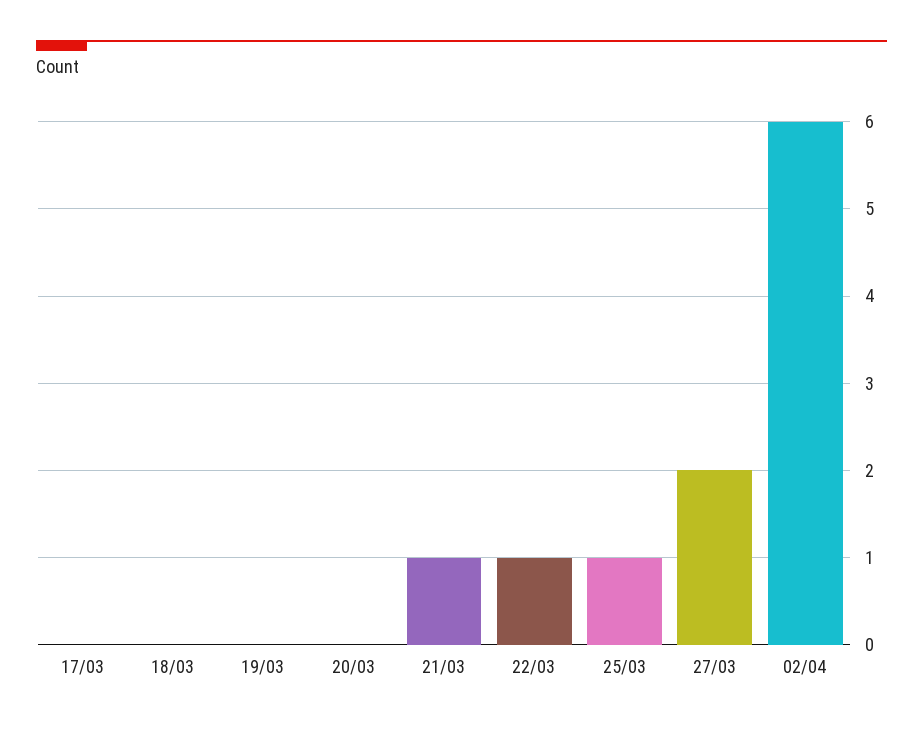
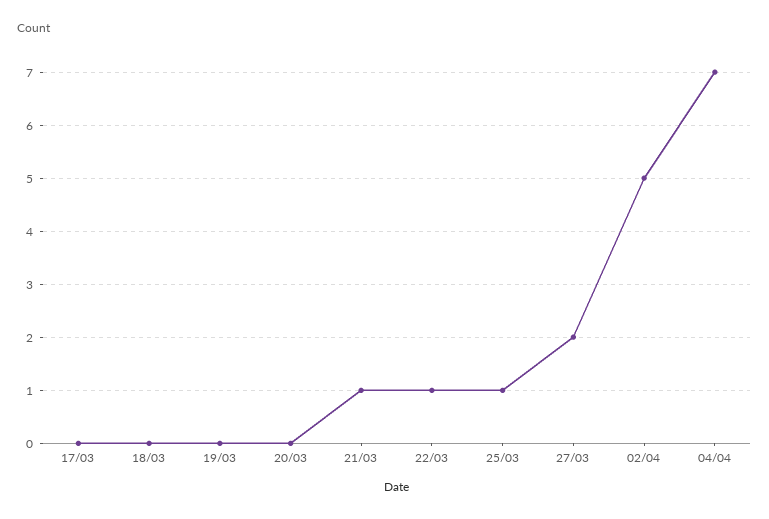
02/04: 6 -> 5
04/04: none -> 7

